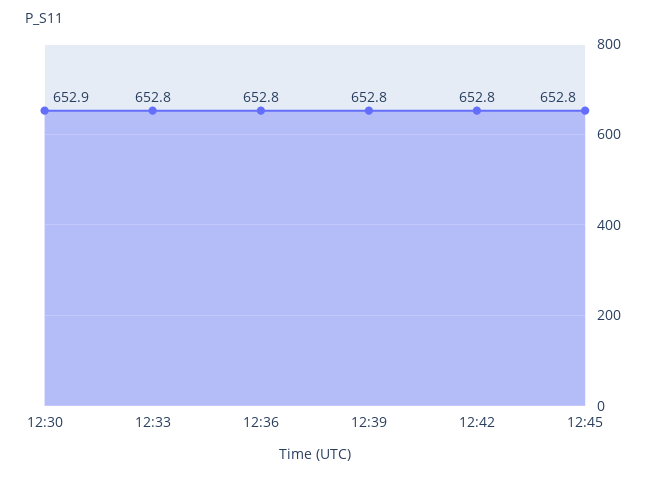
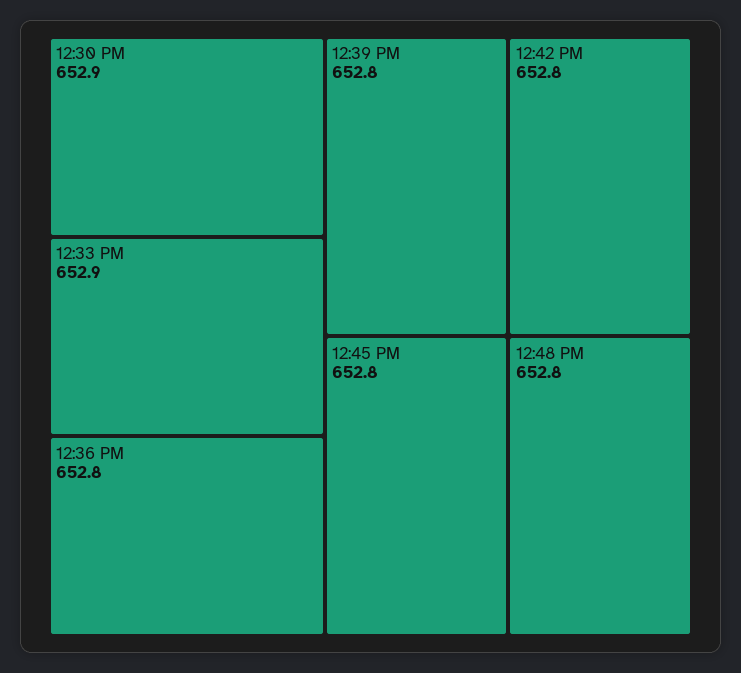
12:33: 652.8 -> 652.9
12:48 PM: none -> 652.8

